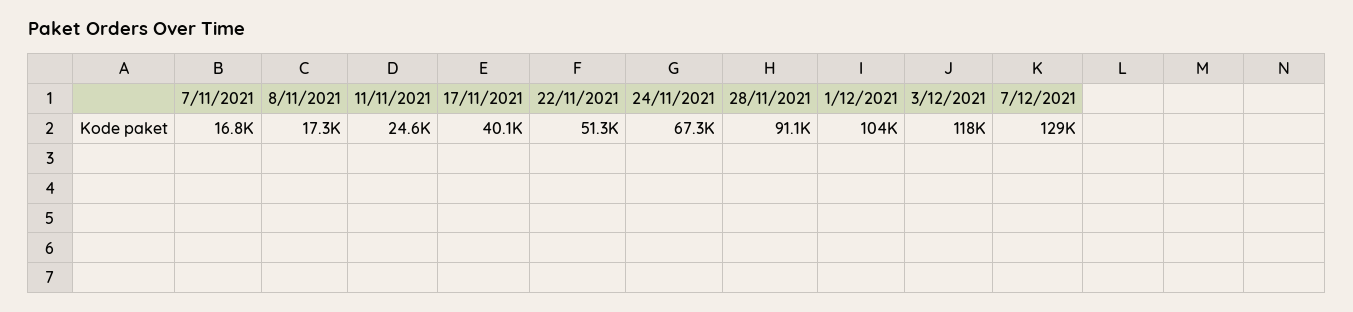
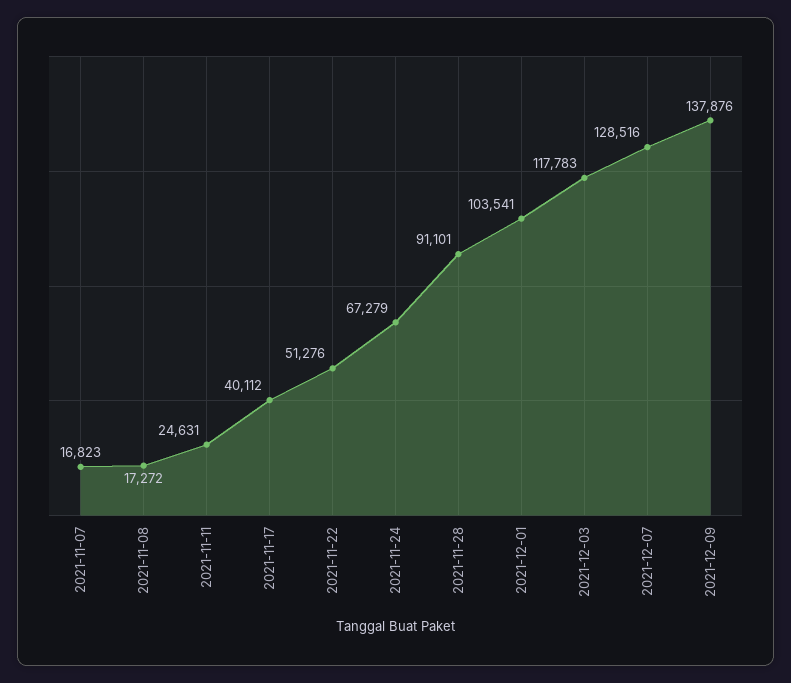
2021-12-09: none -> 137876

